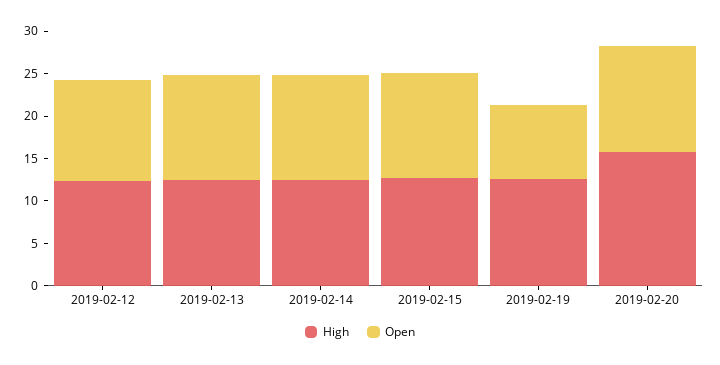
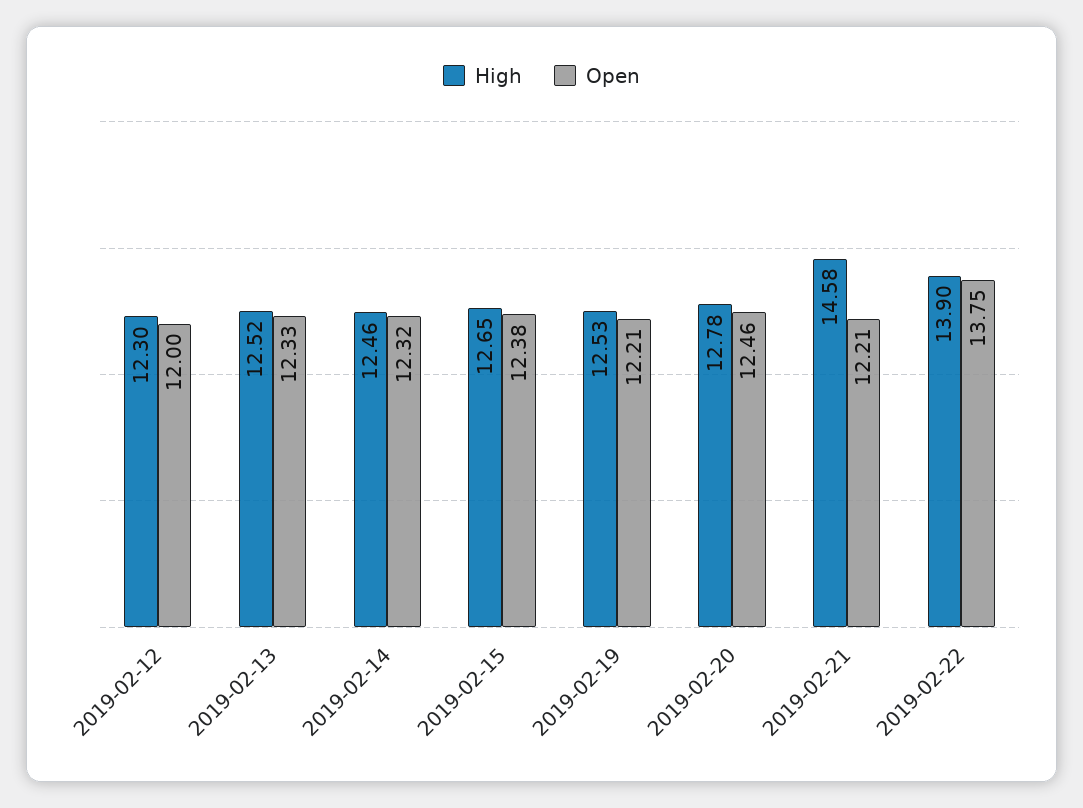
Open, 2019-02-19: 9 -> 12.21
High, 2019-02-20: 16 -> 12.78
High, 2019-02-21: none -> 14.58
Open, 2019-02-21: none -> 12.21
High, 2019-02-22: none -> 13.9
Open, 2019-02-22: none -> 13.75

